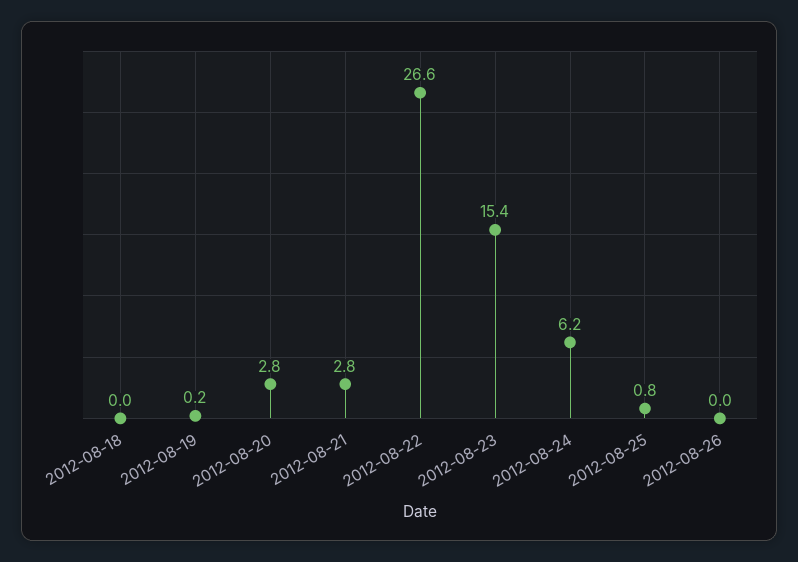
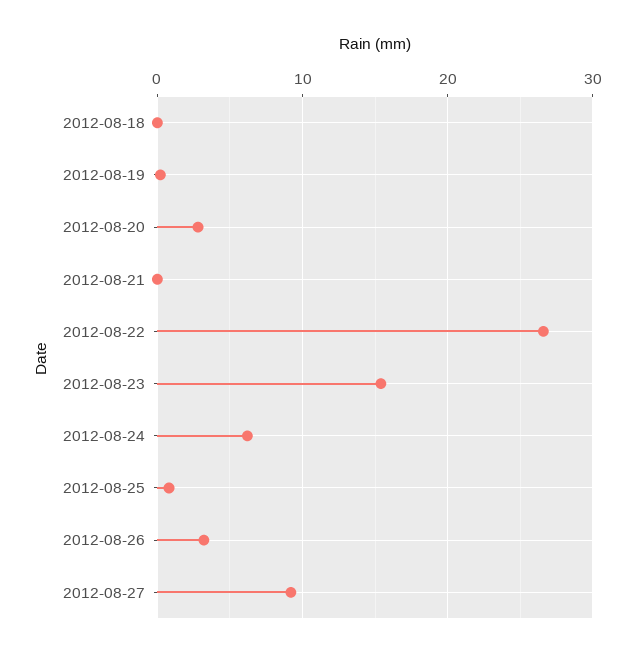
2012-08-21: 2.8 -> 0
2012-08-26: 0 -> 3
2012-08-27: none -> 9

